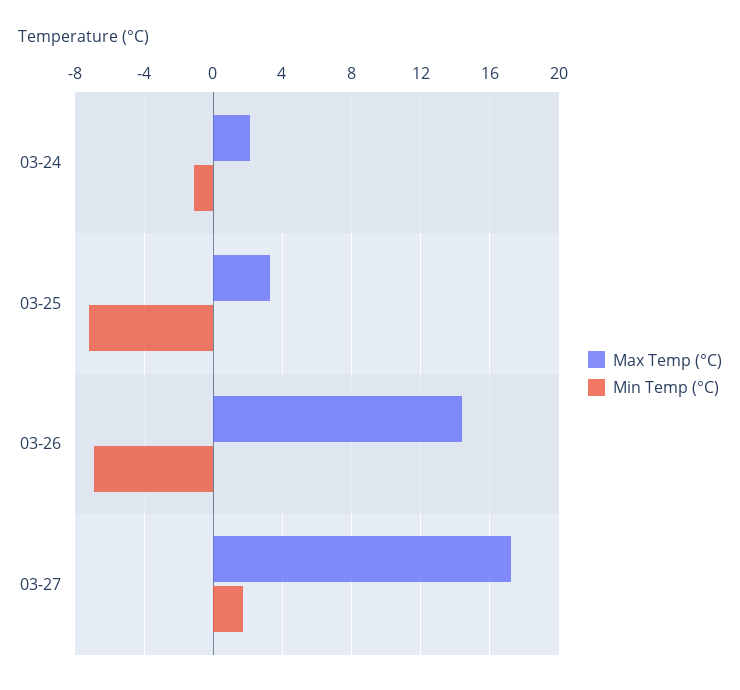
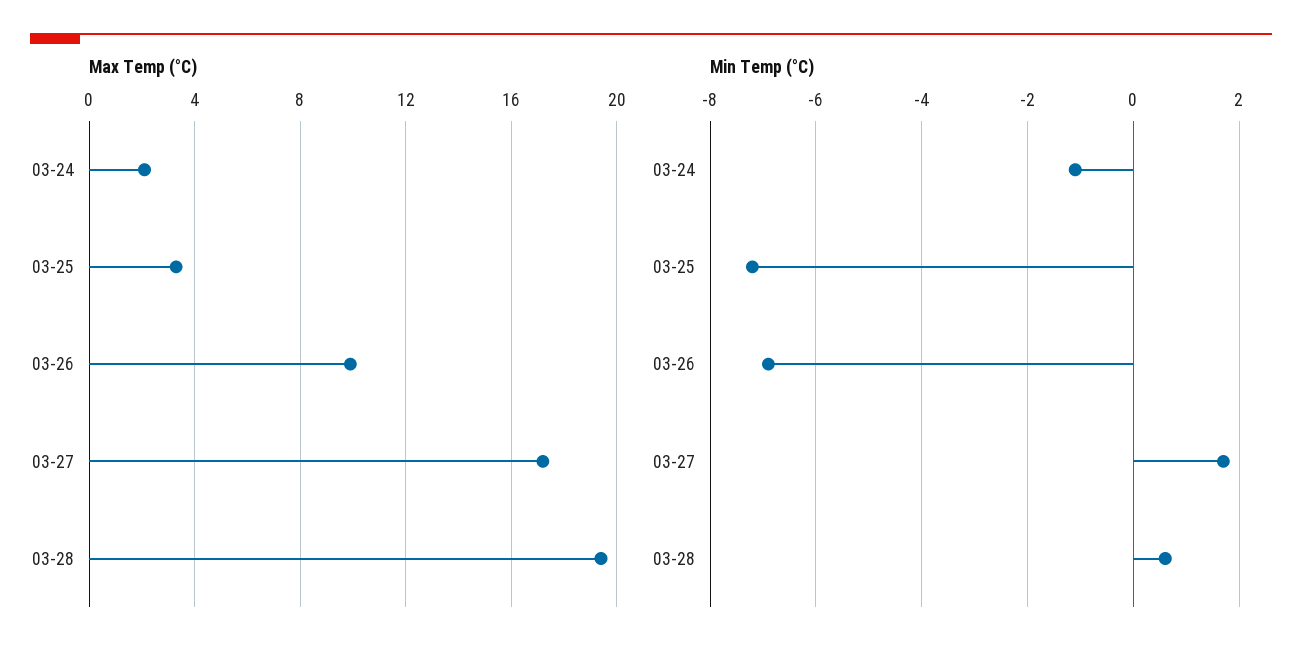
Max Temp (°C), 03-26: 14.5 -> 10
Max Temp (°C), 03-28: none -> 19.5
Min Temp (°C), 03-28: none -> 0.5

